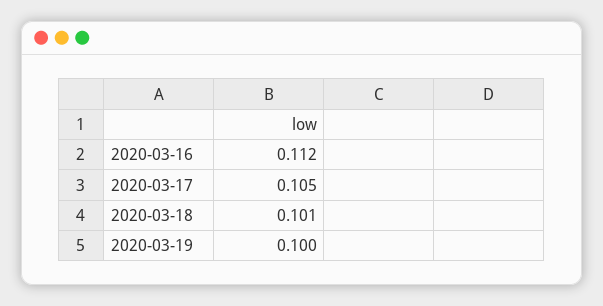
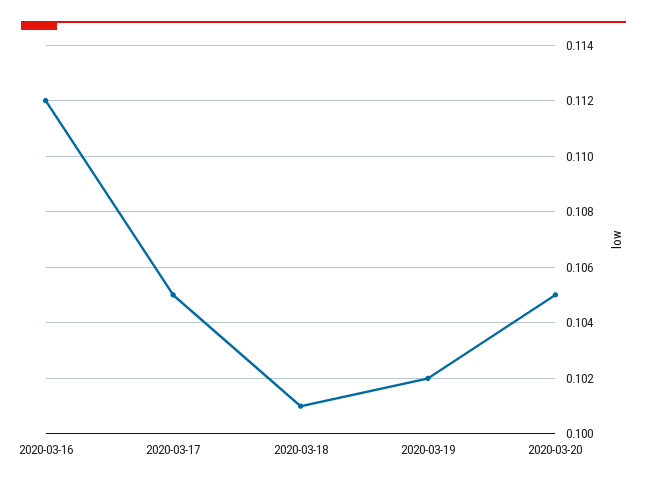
2020-03-19: 0.1 -> 0.102
2020-03-20: none -> 0.105

